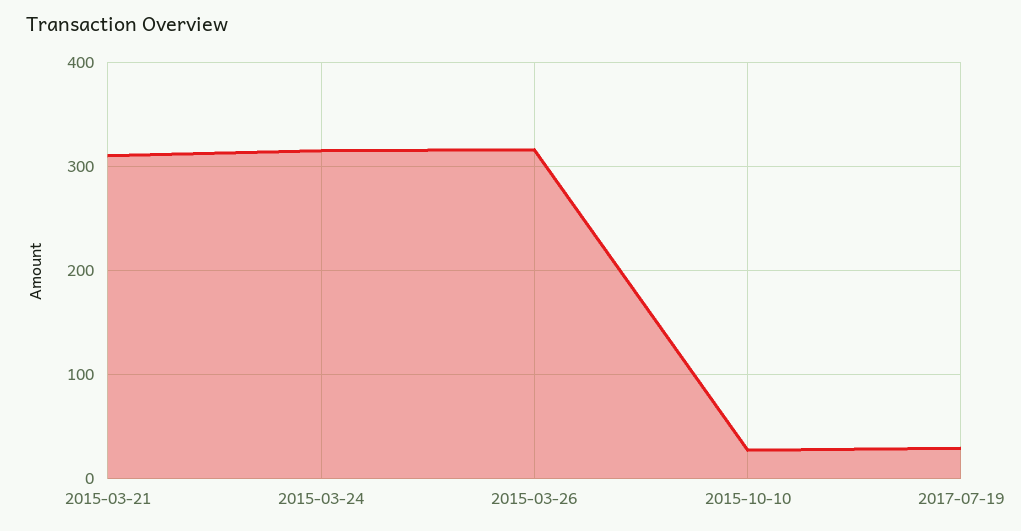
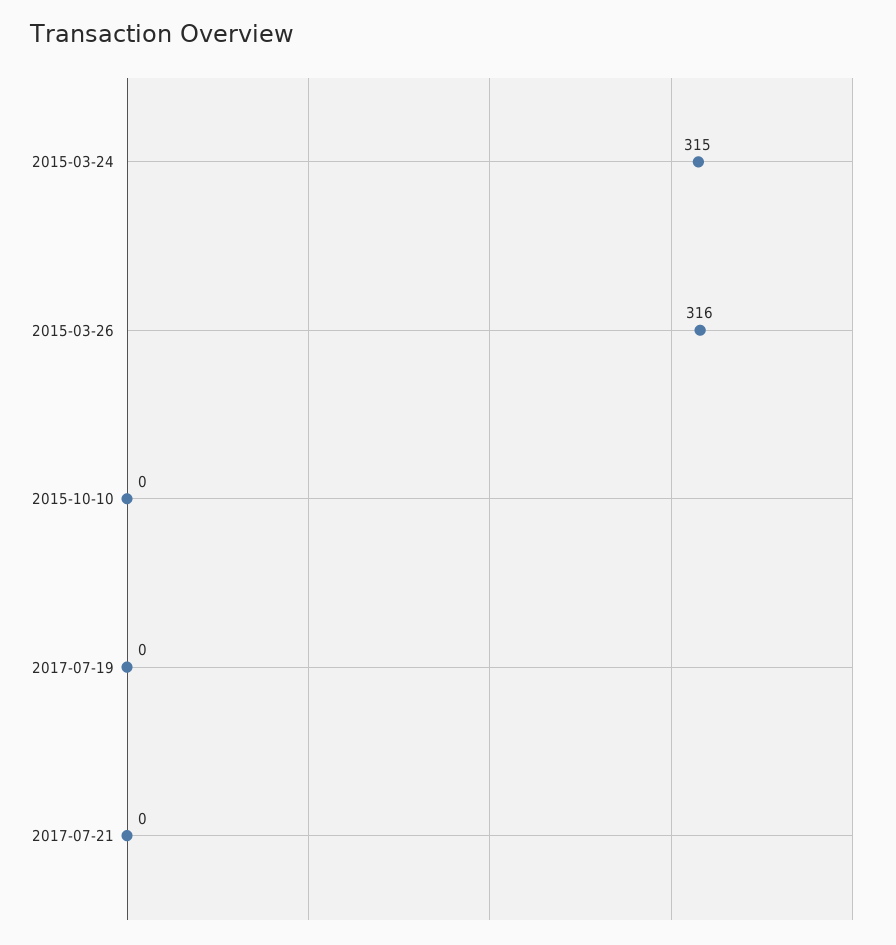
2015-03-21: 310 -> none
2015-10-10: 30 -> 0
2017-07-19: 30 -> 0
2017-07-21: none -> 0

